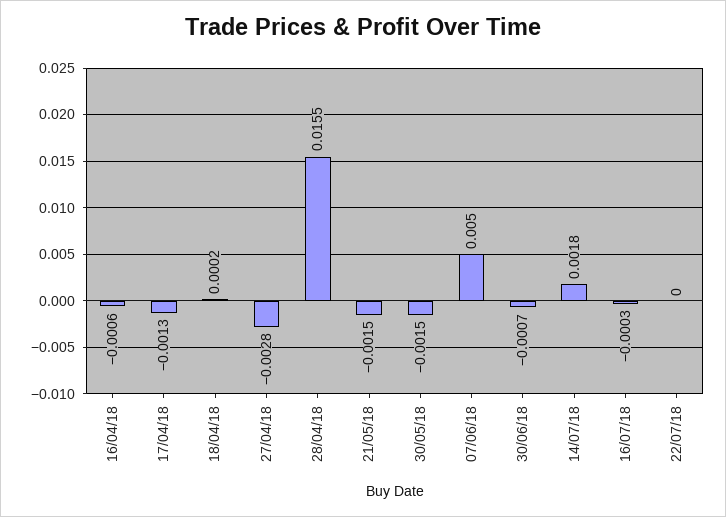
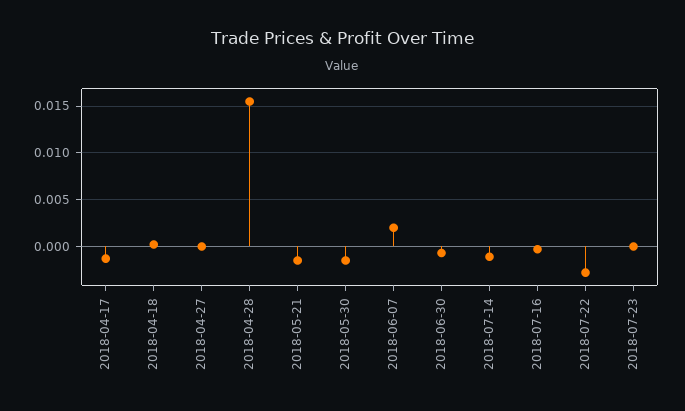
16/04/18: -0.0006 -> none
27/04/18: -0.0028 -> 0
07/06/18: 0.005 -> 0.002
14/07/18: 0.0018 -> -0.001
22/07/18: 0 -> -0.003
2018-07-23: none -> 0

